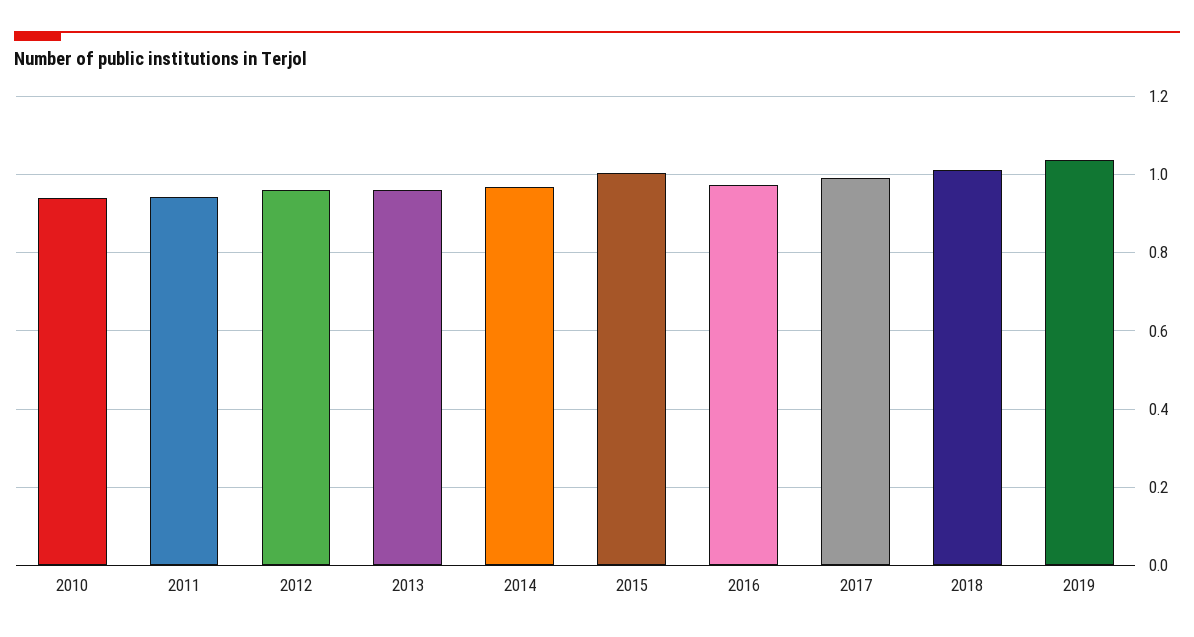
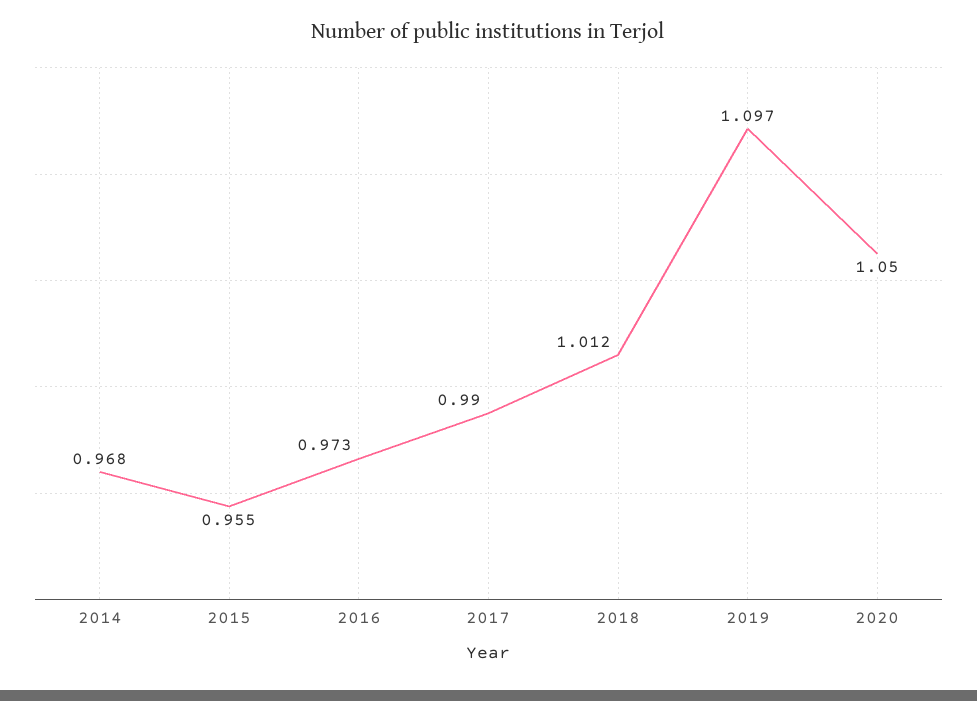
2010: 0.94 -> none
2011: 0.94 -> none
2012: 0.96 -> none
2013: 0.96 -> none
2015: 1 -> 0.955
2019: 1.04 -> 1.097
2020: none -> 1.05

